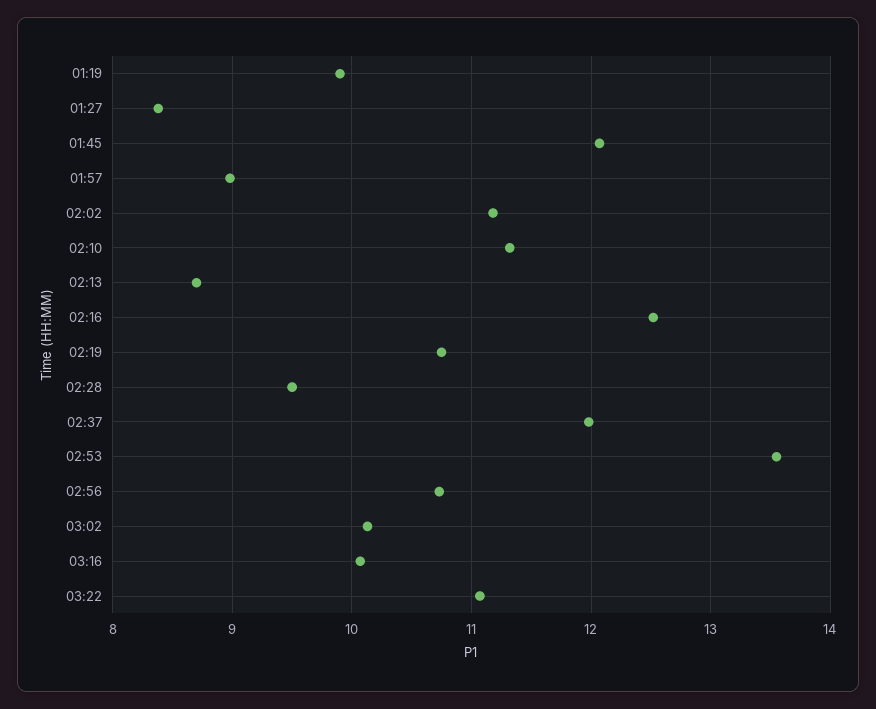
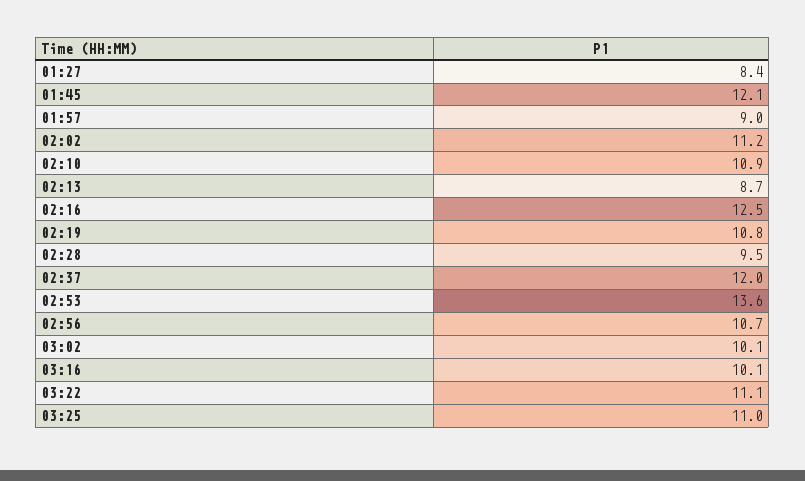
01:19: 9.9 -> none
02:10: 11.3 -> 10.9
03:25: none -> 11

